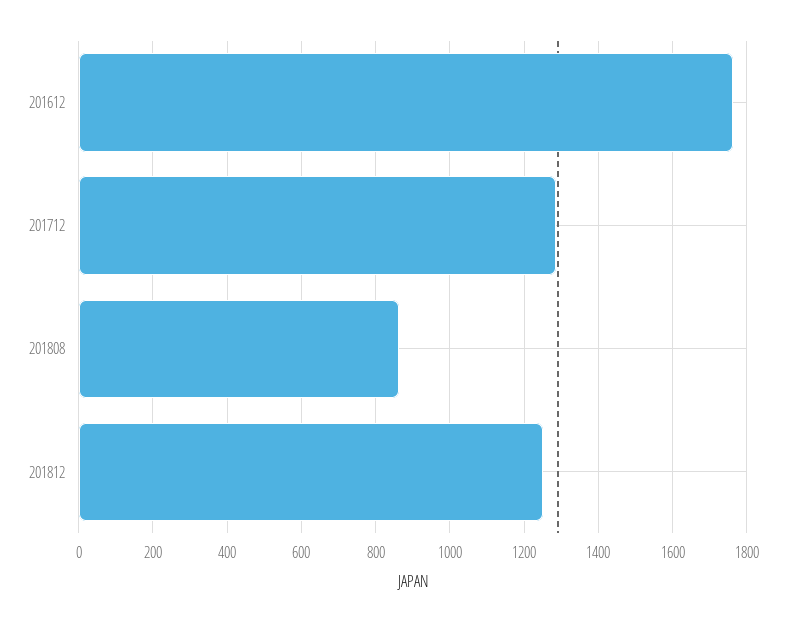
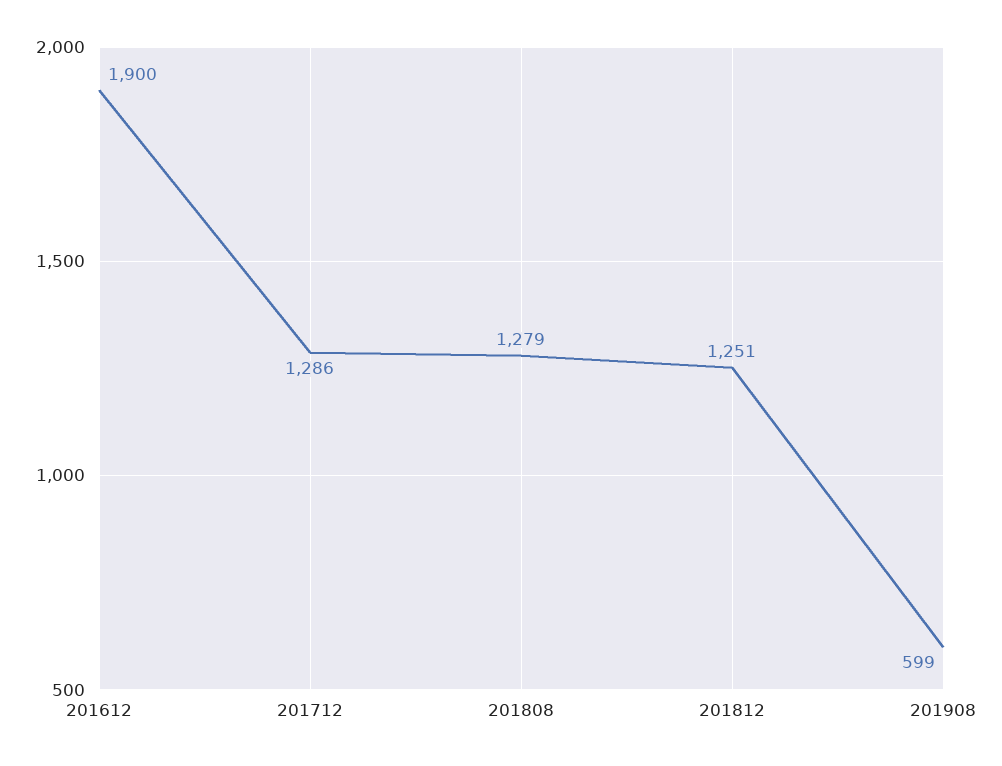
201612: 1760 -> 1900
201808: 860 -> 1279
201908: none -> 599

